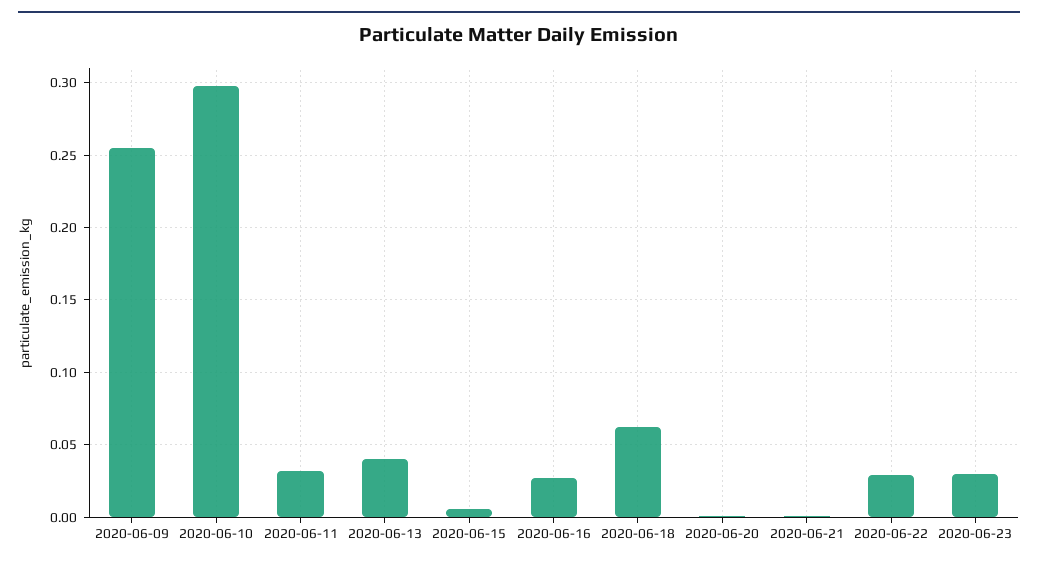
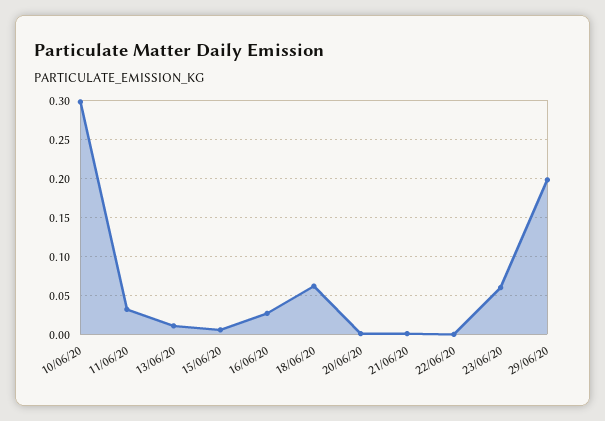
2020-06-09: 0.255 -> none
2020-06-13: 0.04 -> 0.01
2020-06-22: 0.03 -> 0
2020-06-23: 0.03 -> 0.06
29/06/20: none -> 0.2

